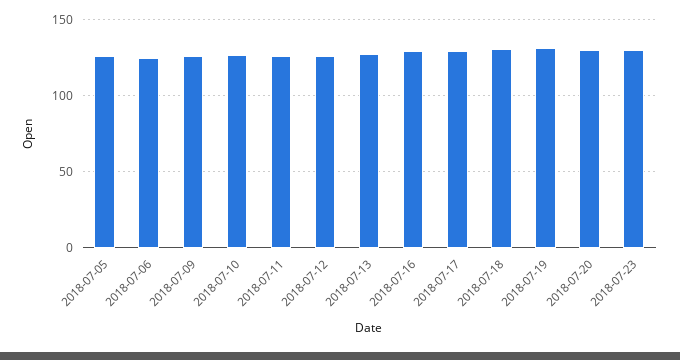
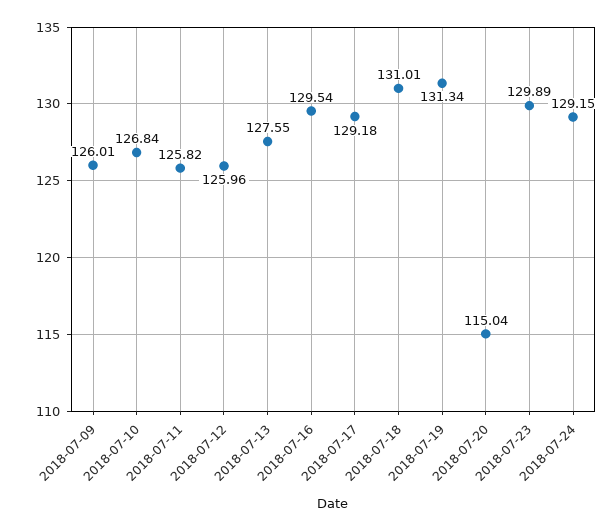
2018-07-05: 125 -> none
2018-07-06: 125 -> none
2018-07-20: 130 -> 115.04
2018-07-24: none -> 129.15

